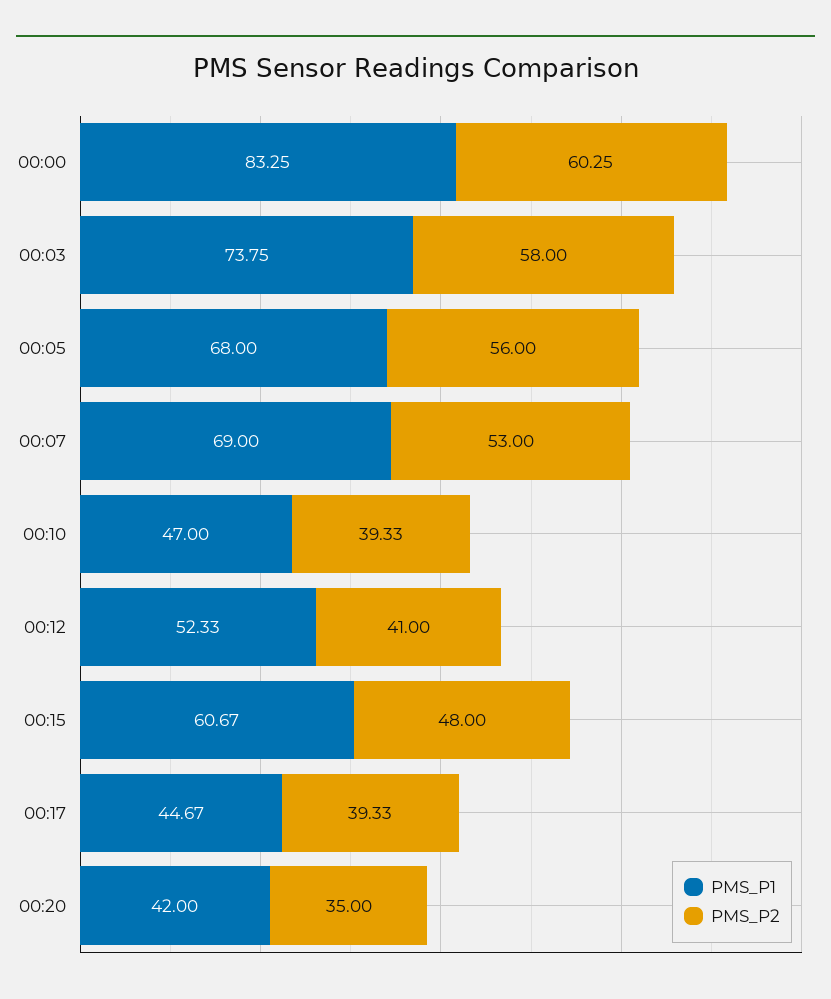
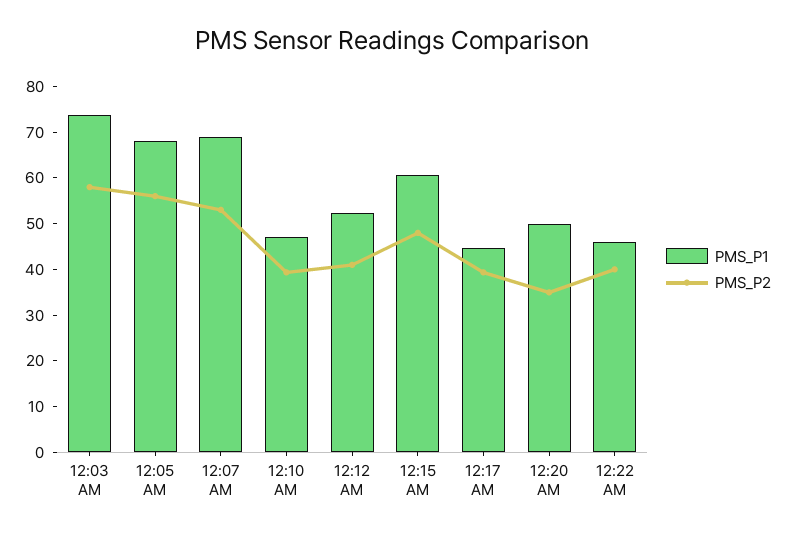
PMS_P1, 00:00: 83.25 -> none
PMS_P2, 00:00: 60.25 -> none
PMS_P1, 00:20: 42 -> 50
PMS_P1, 12:22 AM: none -> 46
PMS_P2, 12:22 AM: none -> 40

